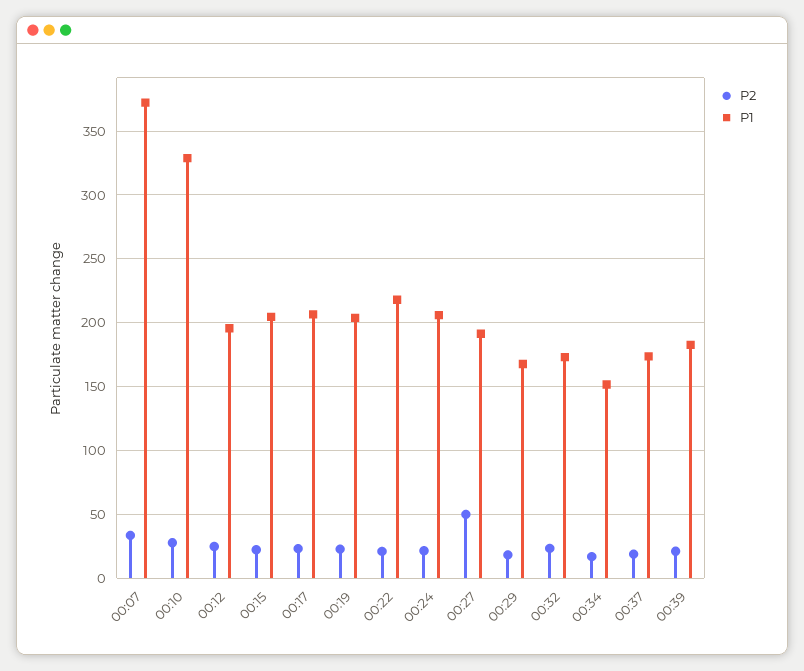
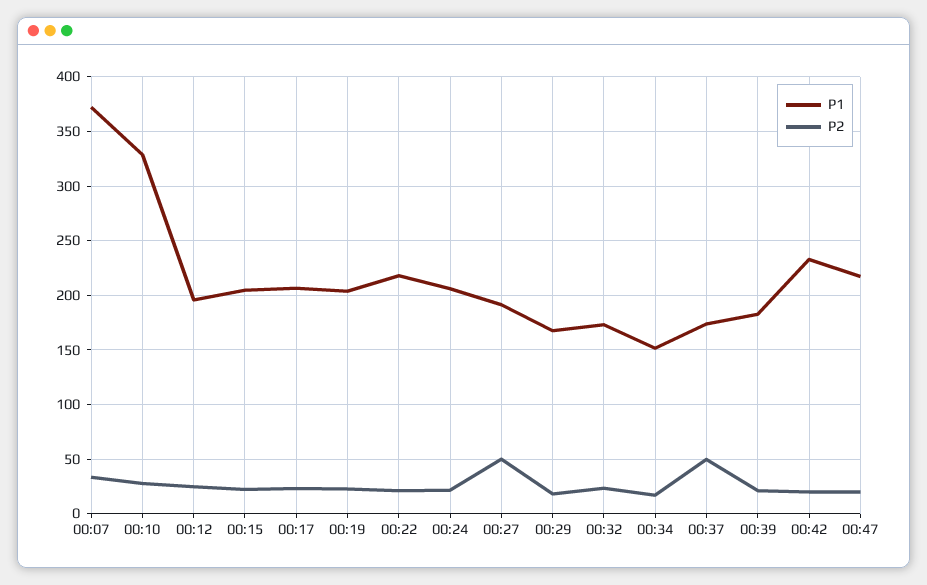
P2, 00:37: 20 -> 50
P1, 00:42: none -> 230
P2, 00:42: none -> 20
P1, 00:47: none -> 220
P2, 00:47: none -> 20

